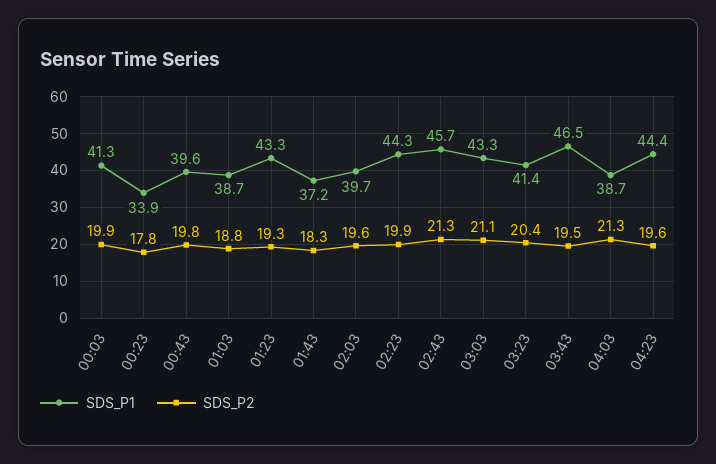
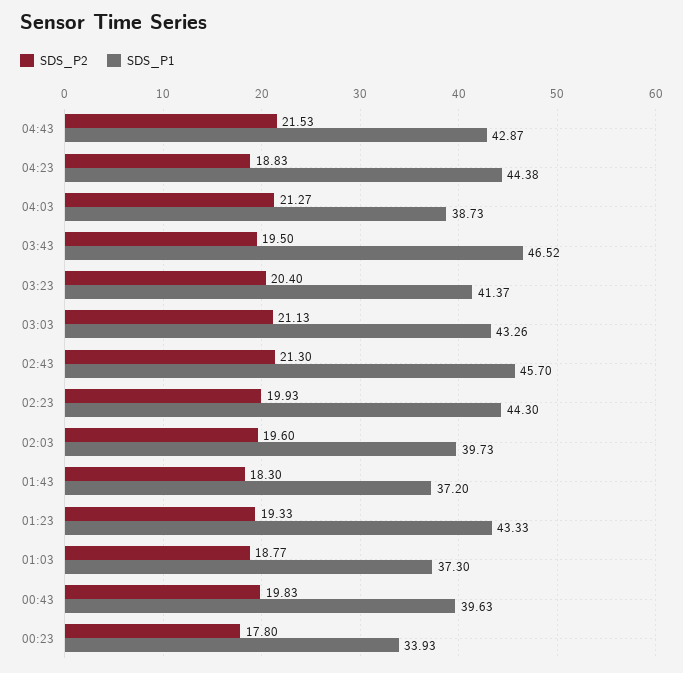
SDS_P1, 00:03: 41.3 -> none
SDS_P2, 00:03: 19.9 -> none
SDS_P1, 01:03: 38.7 -> 37.3
SDS_P2, 04:23: 19.6 -> 18.83
SDS_P2, 04:43: none -> 21.53
SDS_P1, 04:43: none -> 42.87

